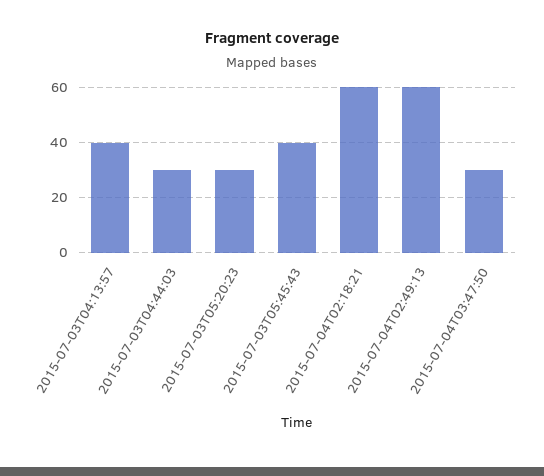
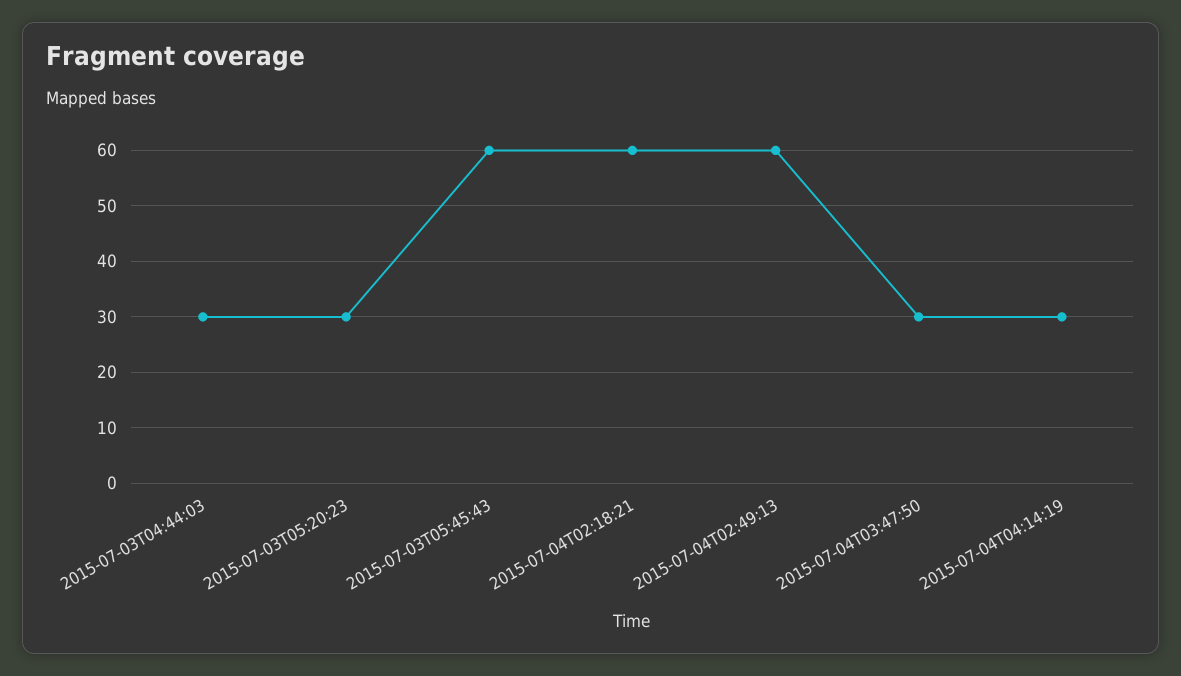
2015-07-03T04:13:57: 40 -> none
2015-07-03T05:45:43: 40 -> 60
2015-07-04T04:14:19: none -> 30

